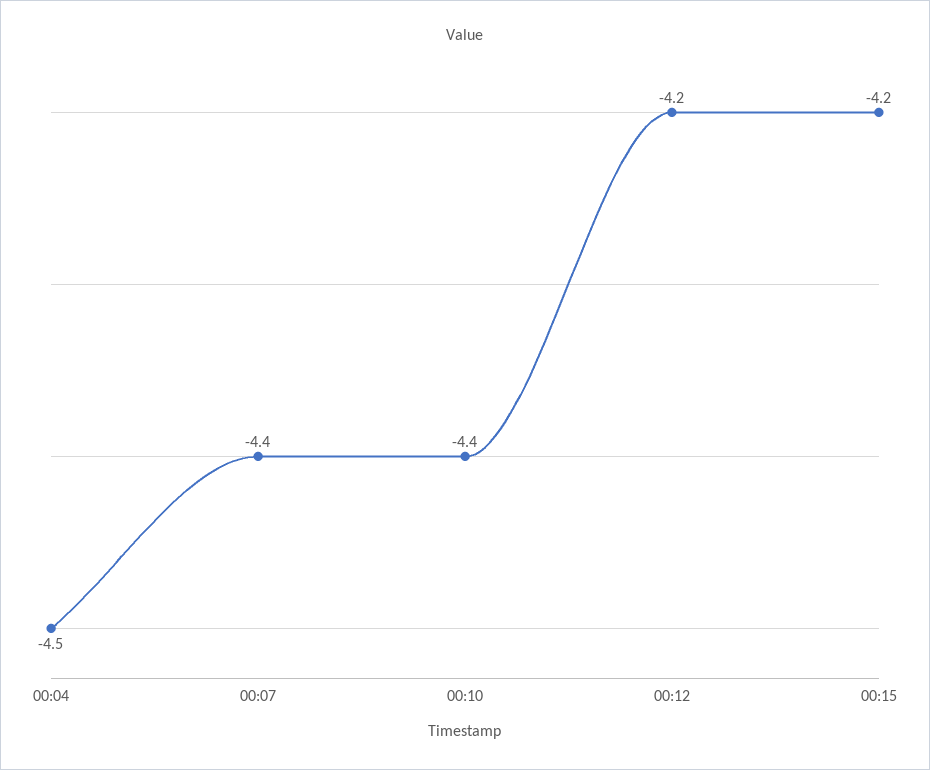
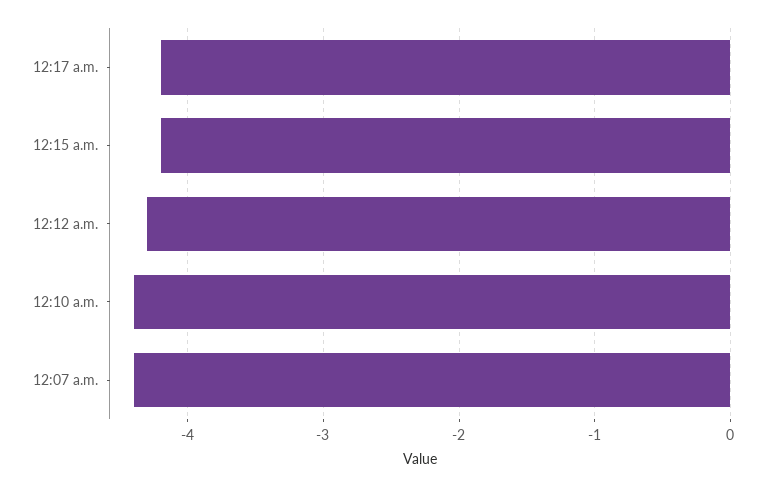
00:04: -4.5 -> none
00:12: -4.2 -> -4.3
12:17 a.m.: none -> -4.2

